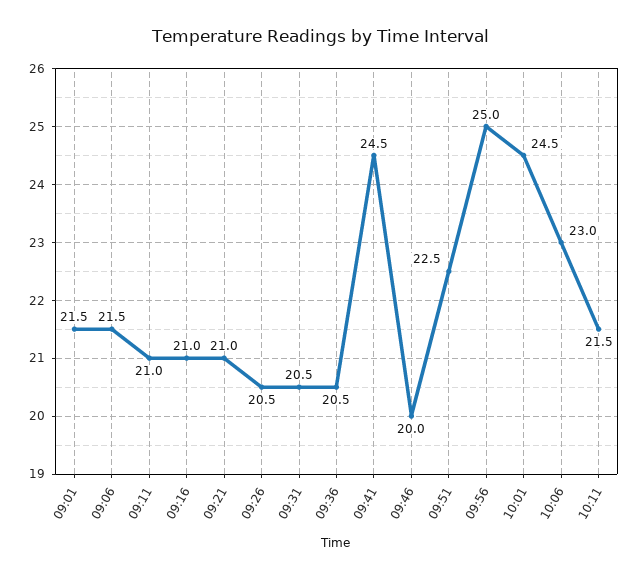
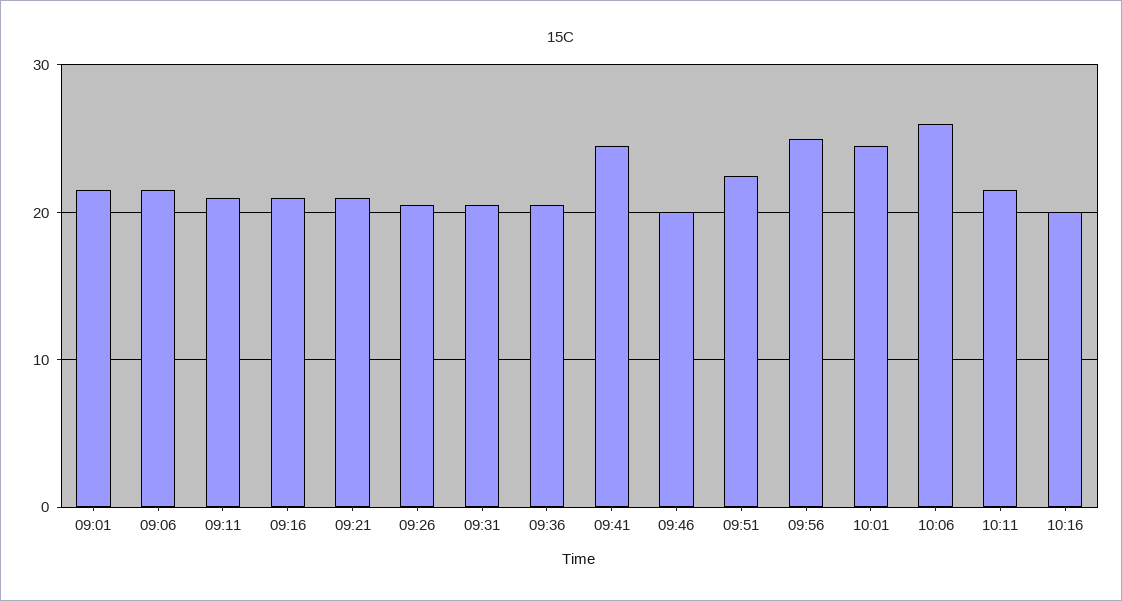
10:06: 23 -> 26
10:16: none -> 20

